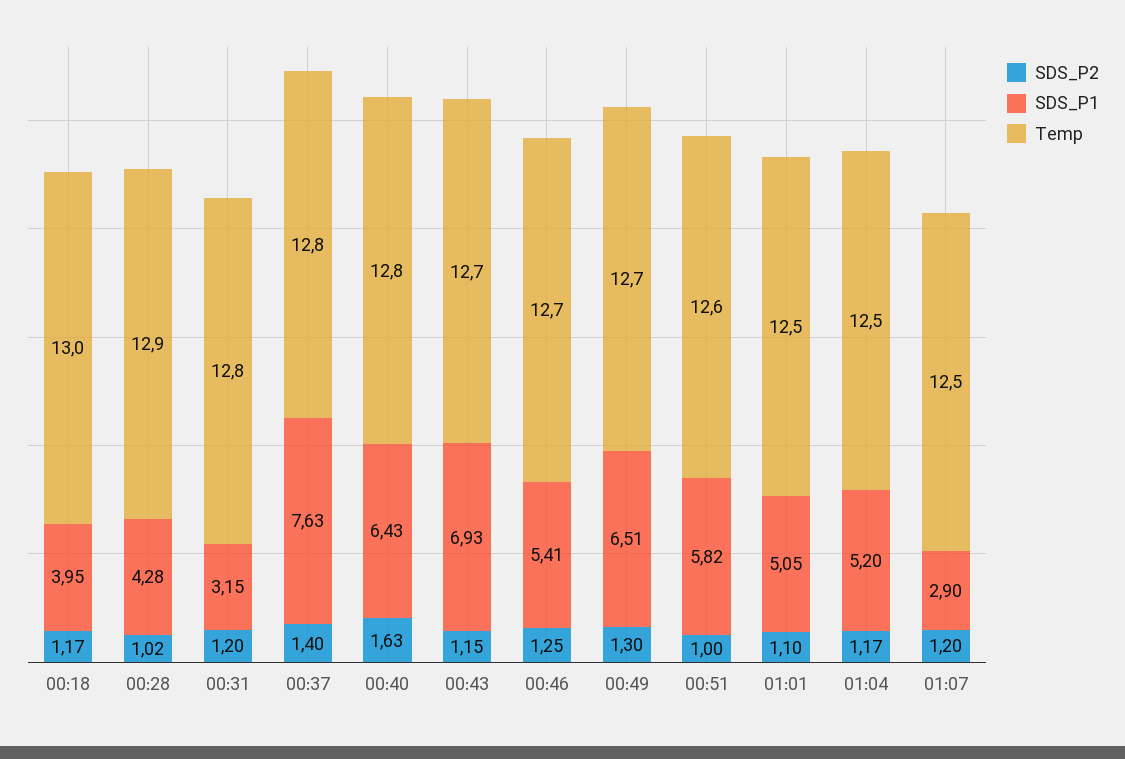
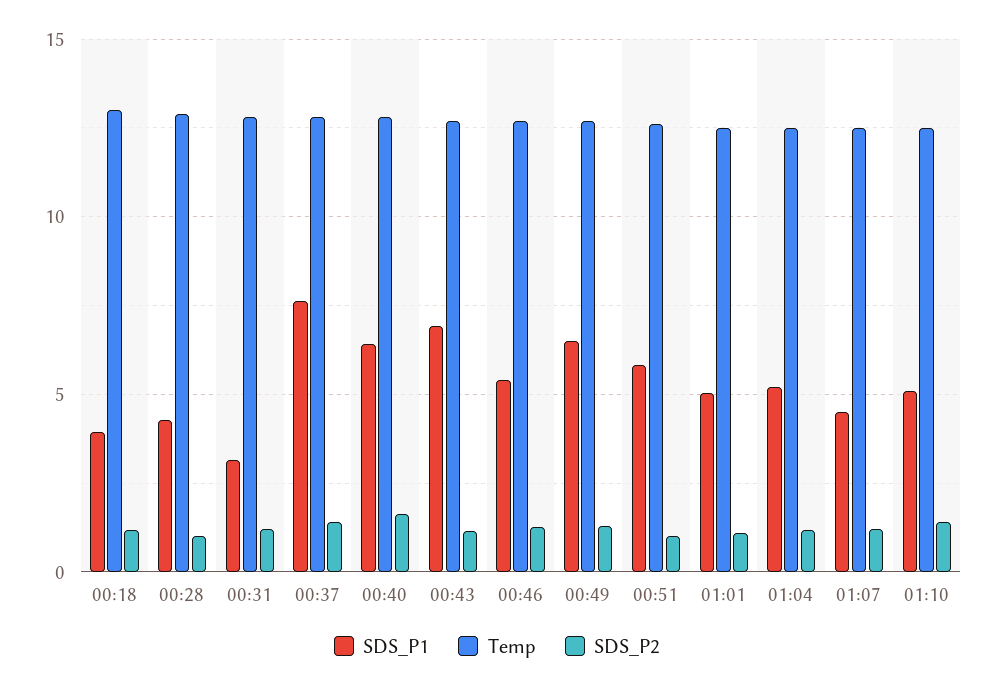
SDS_P1, 01:07: 2.9 -> 4.5
SDS_P1, 01:10: none -> 5
Temp, 01:10: none -> 12.5
SDS_P2, 01:10: none -> 1.5

